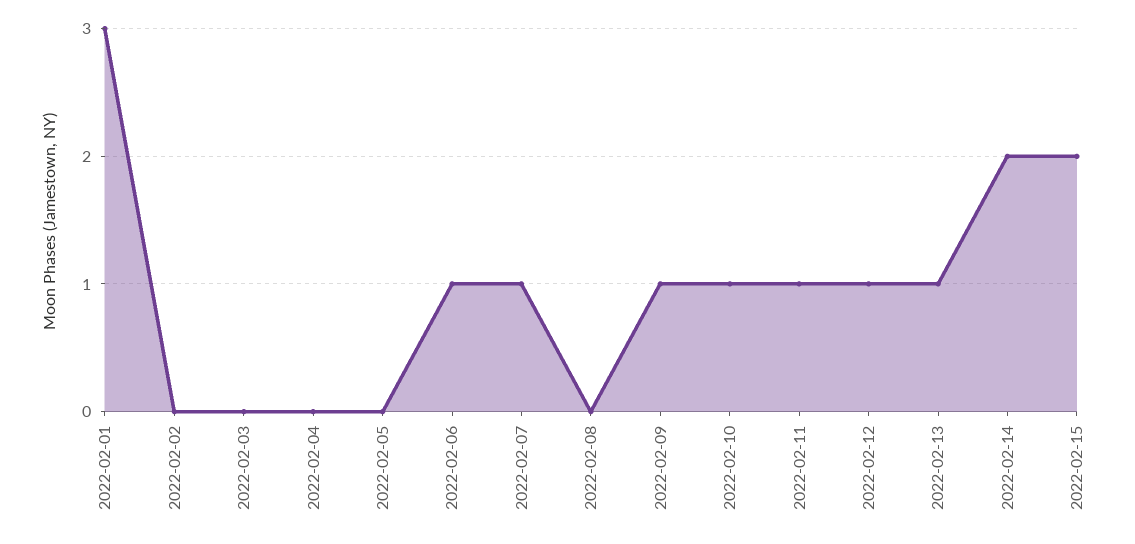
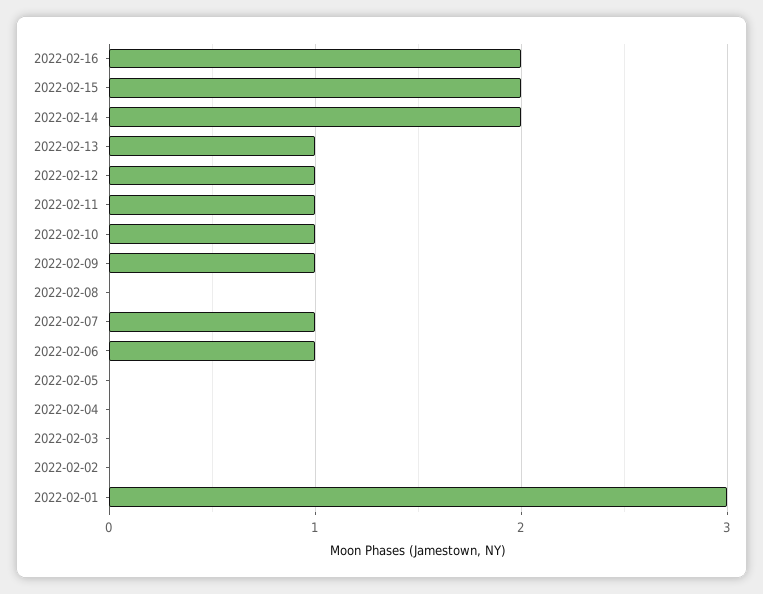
2022-02-16: none -> 2

